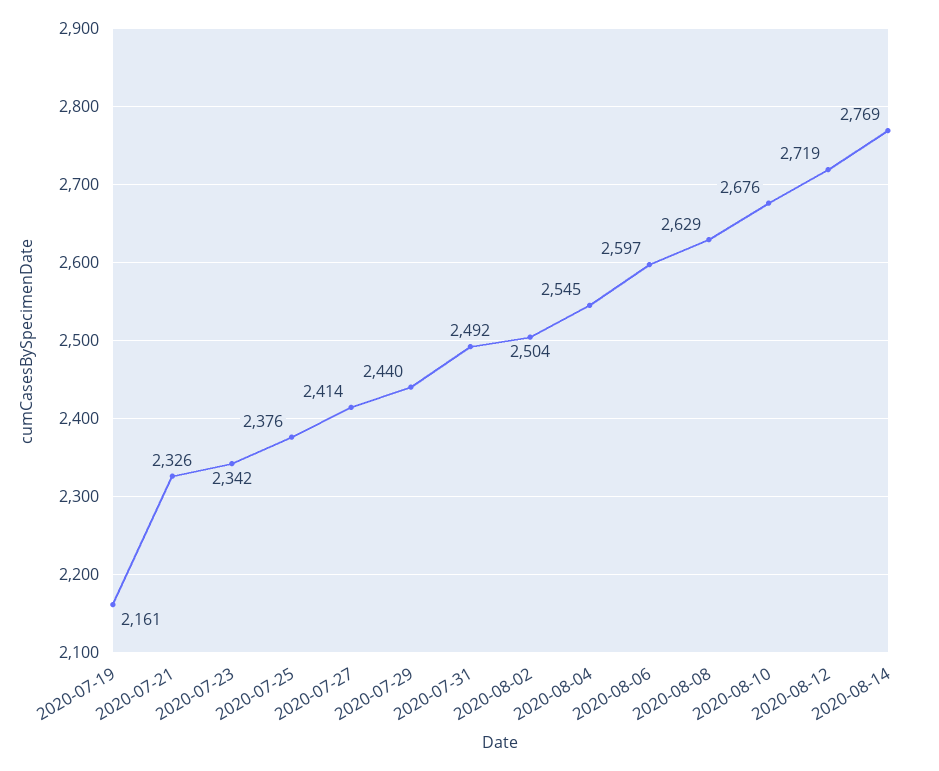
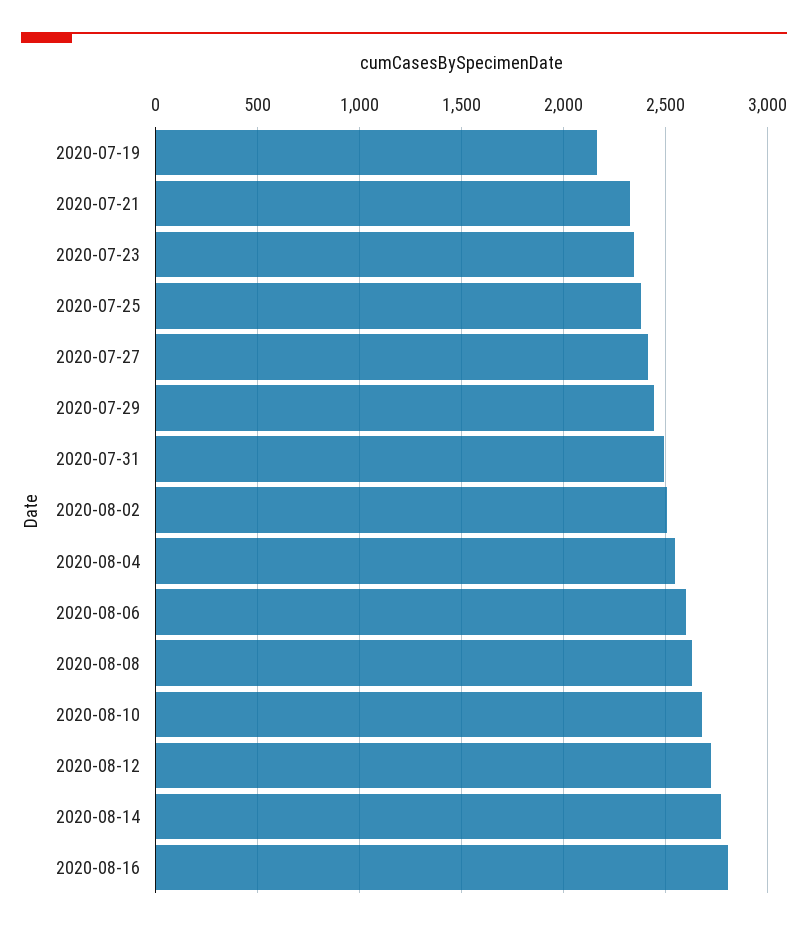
2020-08-16: none -> 2800

